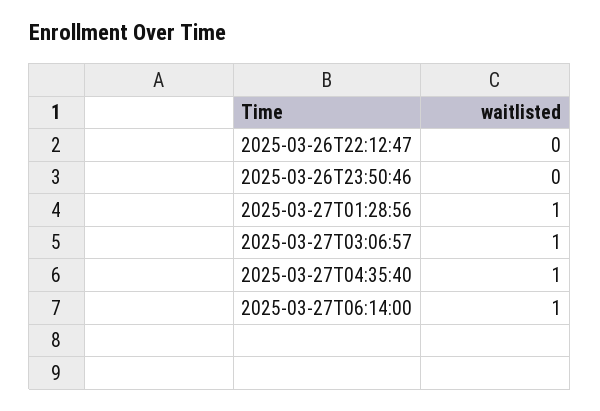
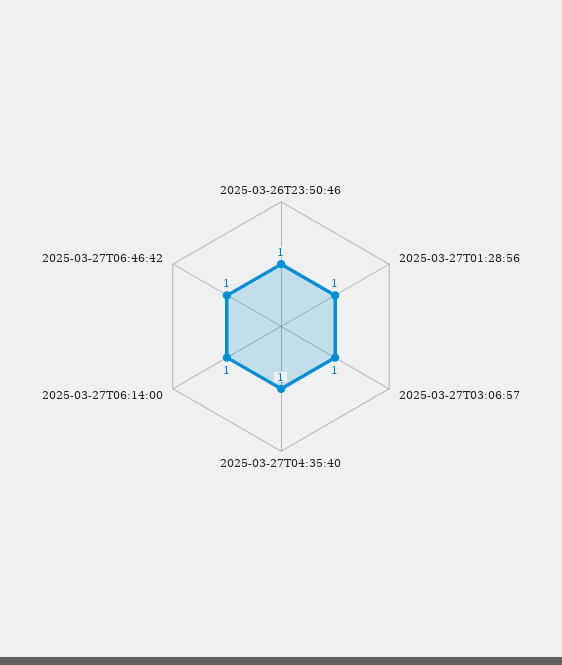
2025-03-26T22:12:47: 0 -> none
2025-03-26T23:50:46: 0 -> 1
2025-03-27T06:46:42: none -> 1

